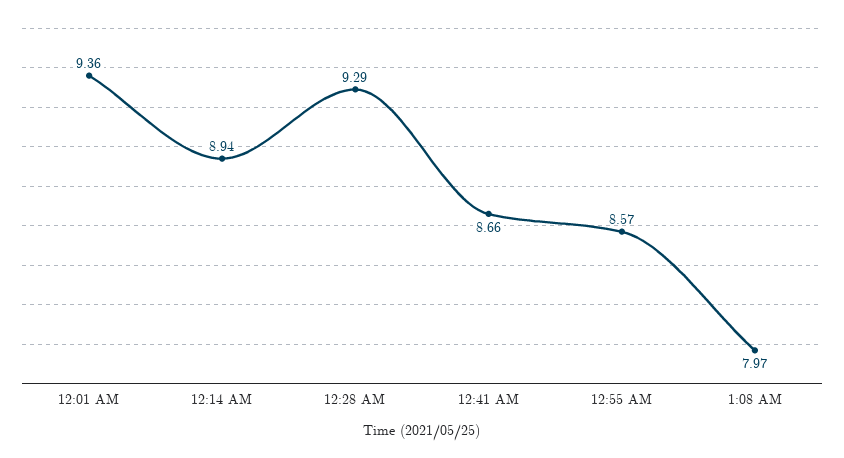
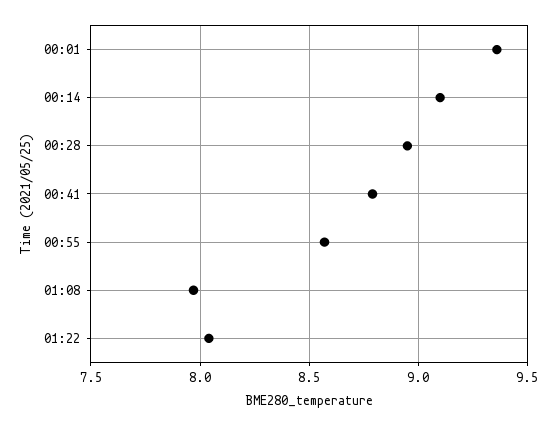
12:14 AM: 8.94 -> 9.1
12:28 AM: 9.29 -> 8.95
12:41 AM: 8.66 -> 8.8
01:22: none -> 8.05

